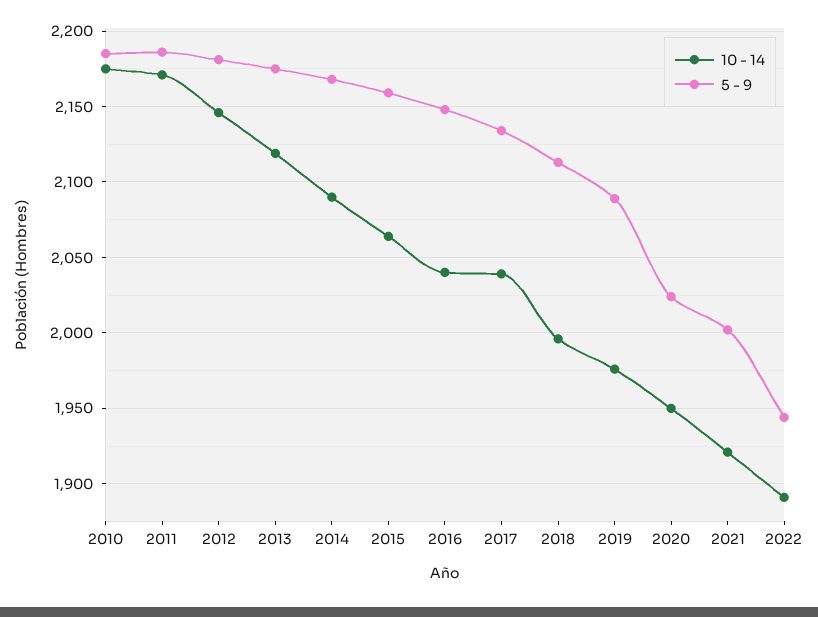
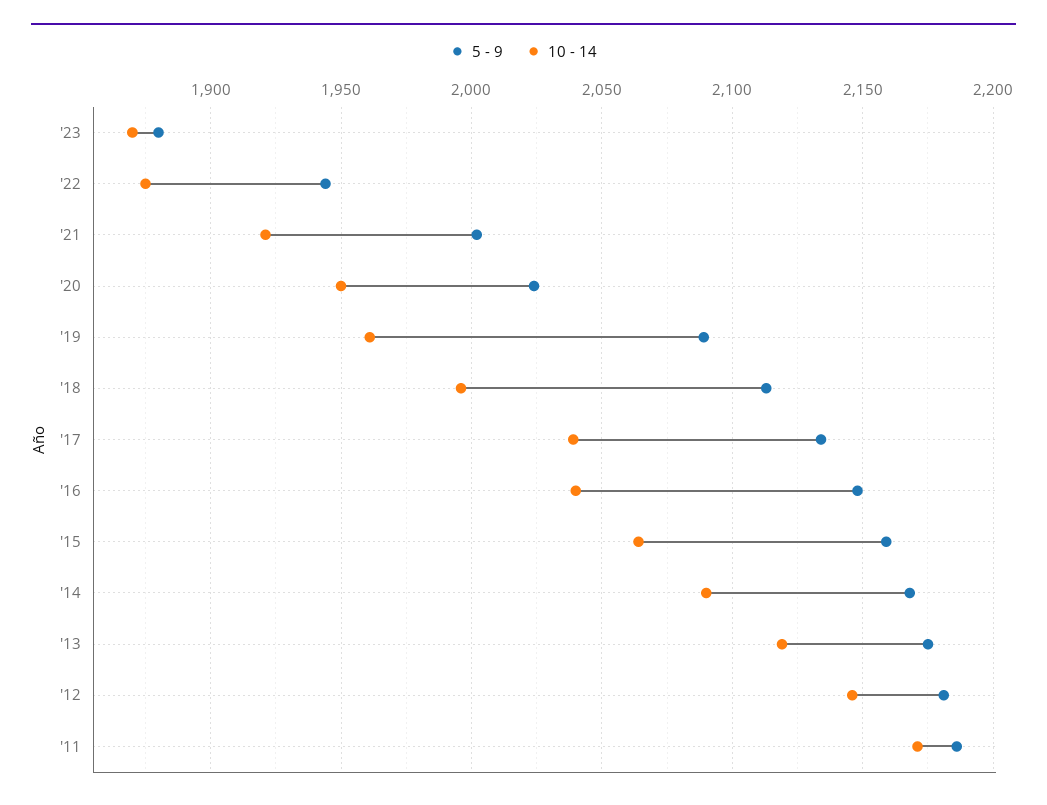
10 - 14, 2010: 2175 -> none
5 - 9, 2010: 2185 -> none
10 - 14, 2019: 1975 -> 1960
10 - 14, 2022: 1890 -> 1875
5 - 9, '23: none -> 1880
10 - 14, '23: none -> 1870

